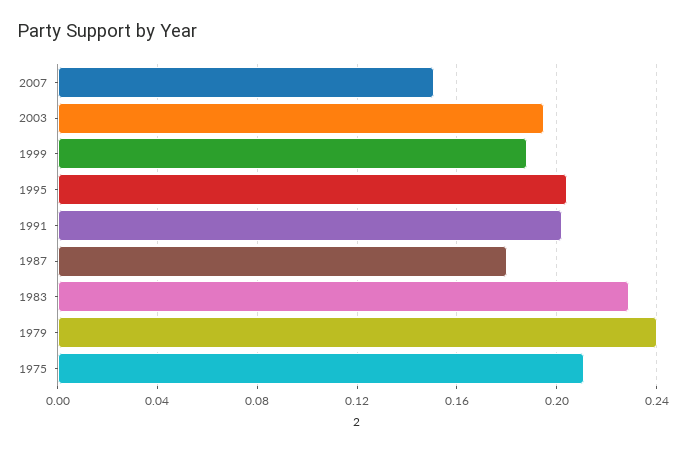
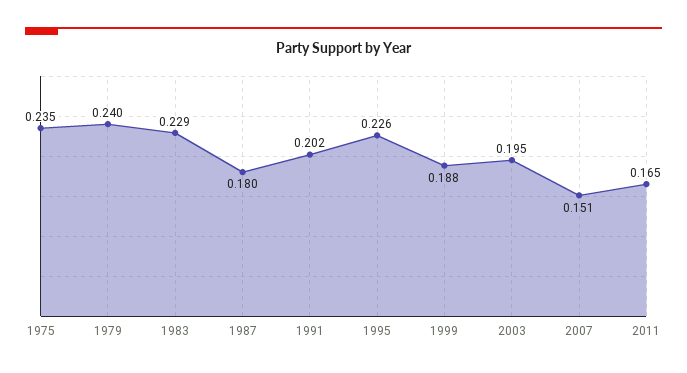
1995: 0.205 -> 0.226
1975: 0.21 -> 0.235
2011: none -> 0.165

